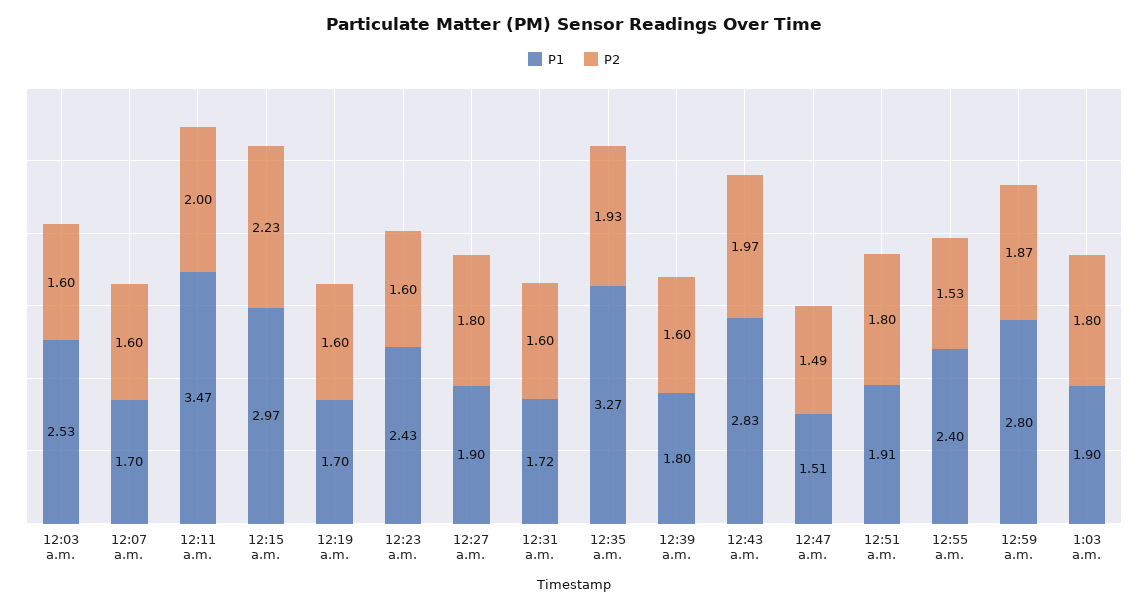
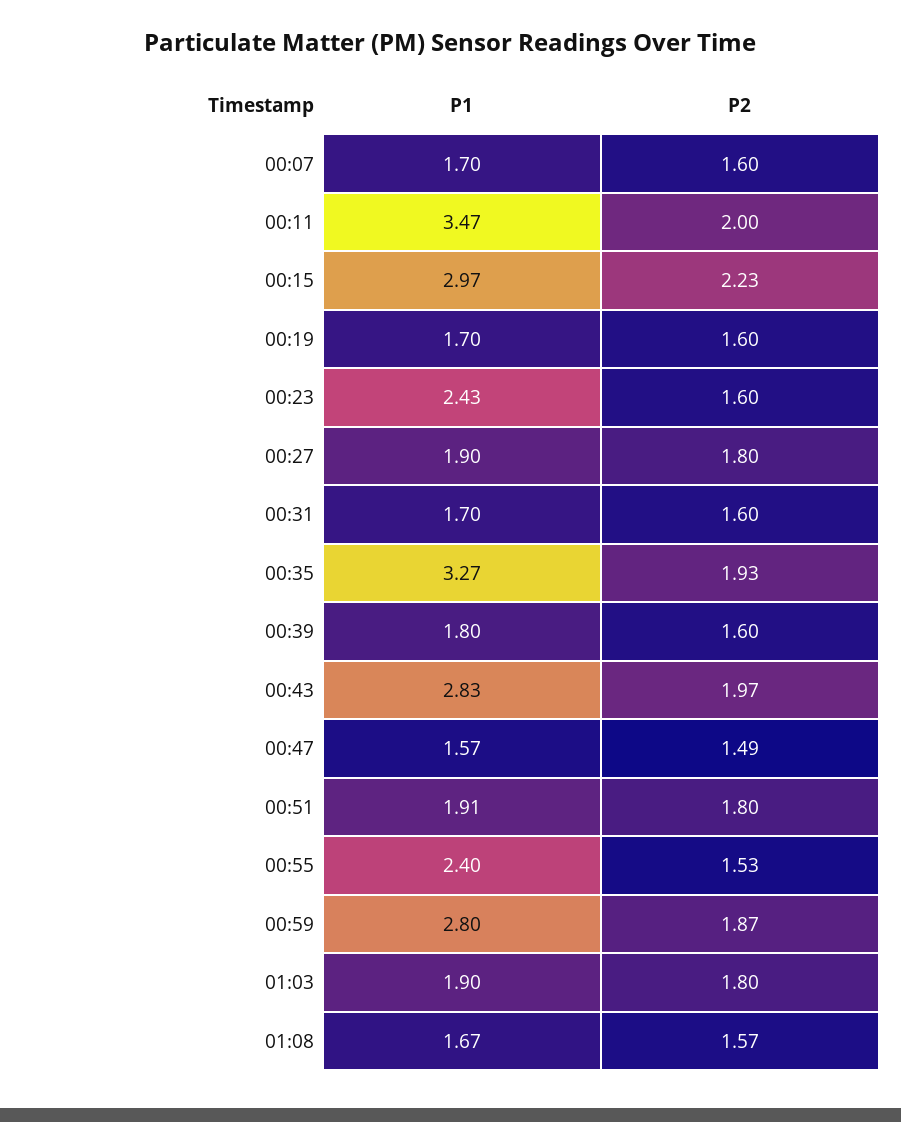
P1, 12:03 a.m.: 2.53 -> none
P2, 12:03 a.m.: 1.6 -> none
P1, 12:31 a.m.: 1.72 -> 1.7
P1, 12:47 a.m.: 1.51 -> 1.57
P1, 01:08: none -> 1.67
P2, 01:08: none -> 1.57

